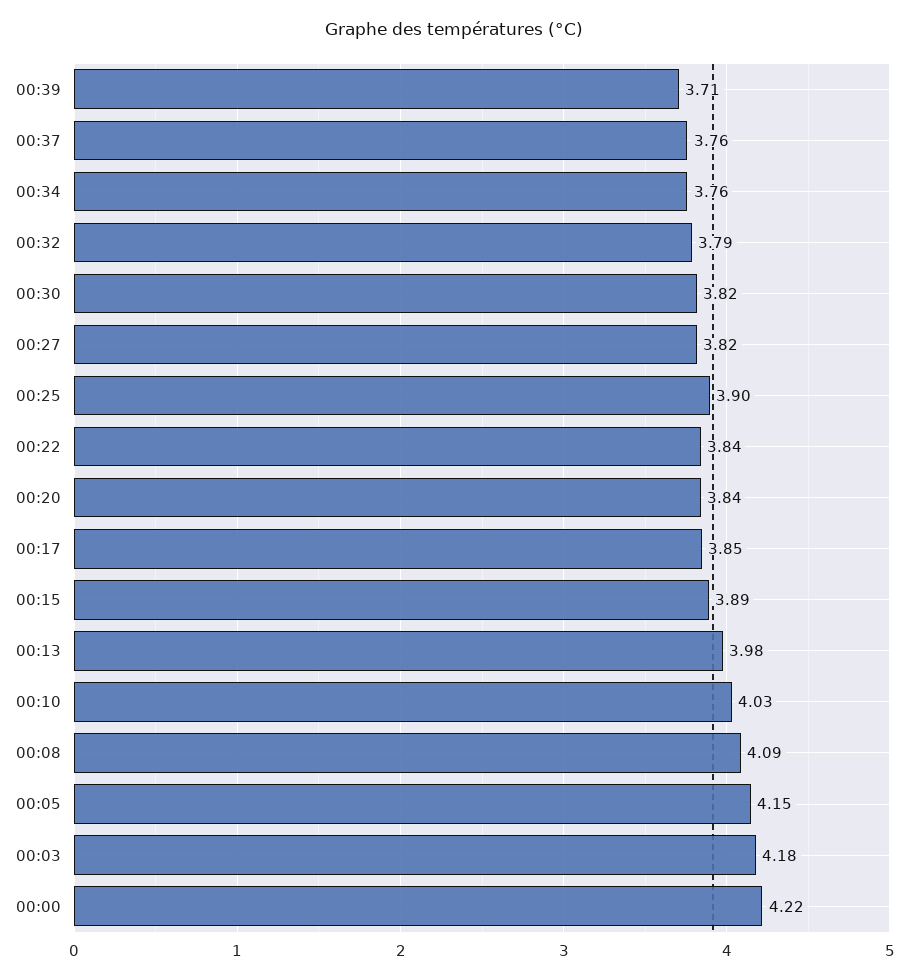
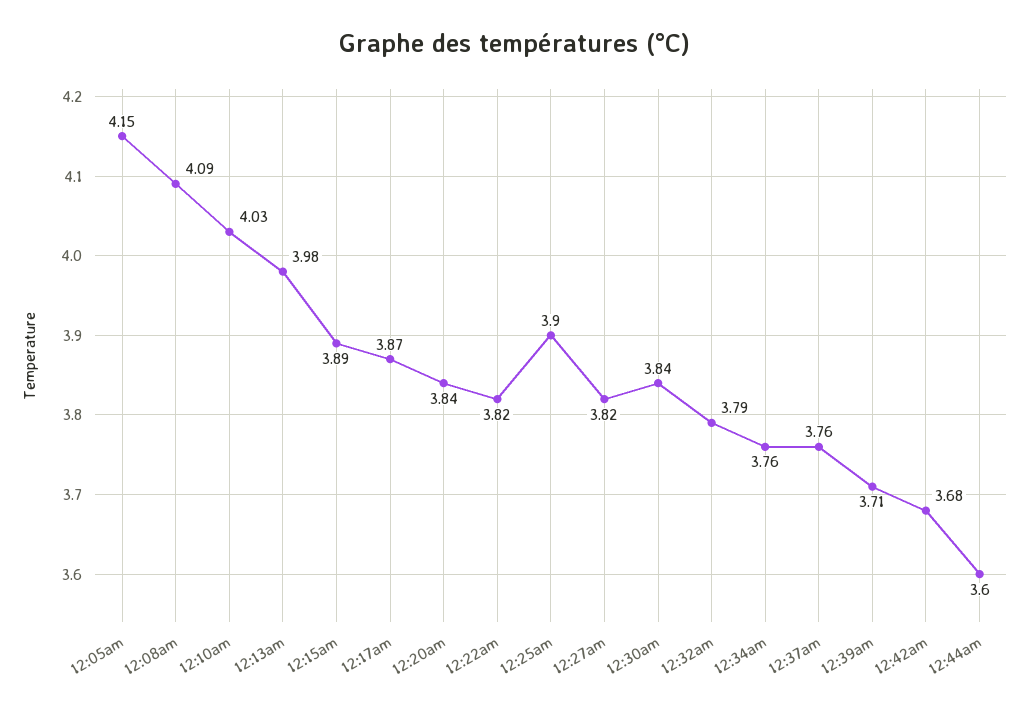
00:30: 3.82 -> 3.84
00:22: 3.84 -> 3.82
00:17: 3.85 -> 3.87
00:03: 4.18 -> none
00:00: 4.22 -> none
12:42am: none -> 3.68
12:44am: none -> 3.6

